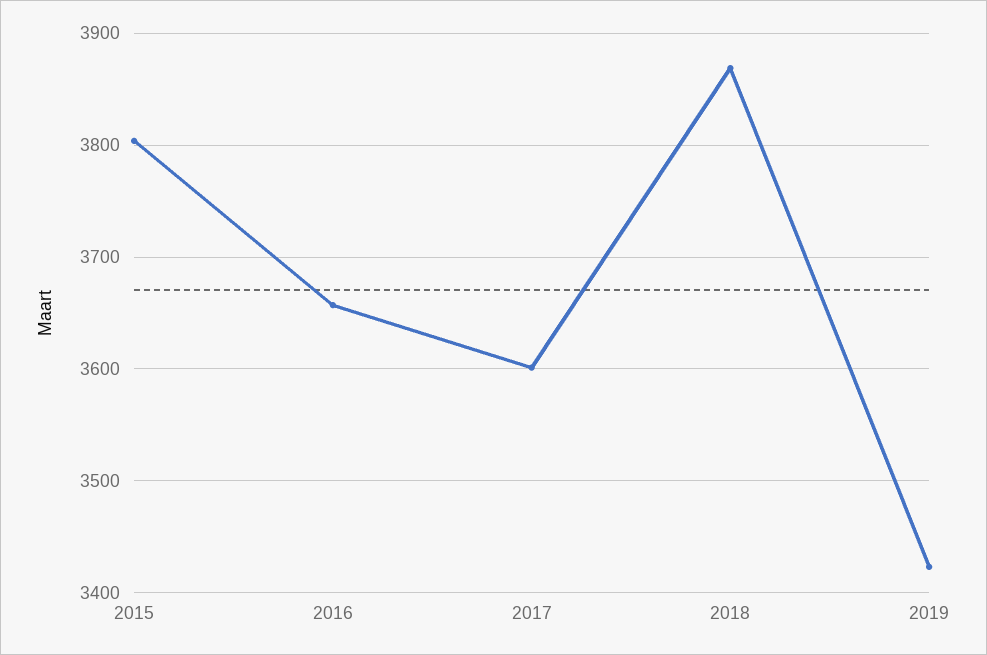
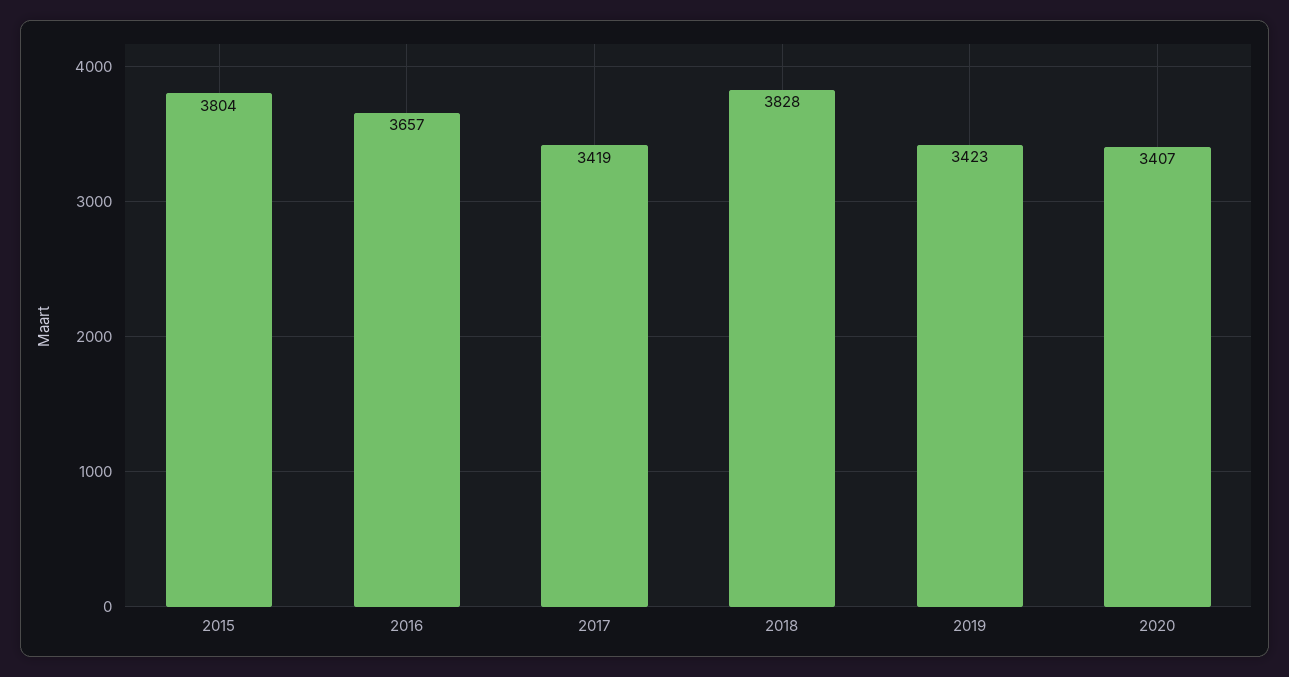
2017: 3600 -> 3419
2018: 3870 -> 3828
2020: none -> 3407

